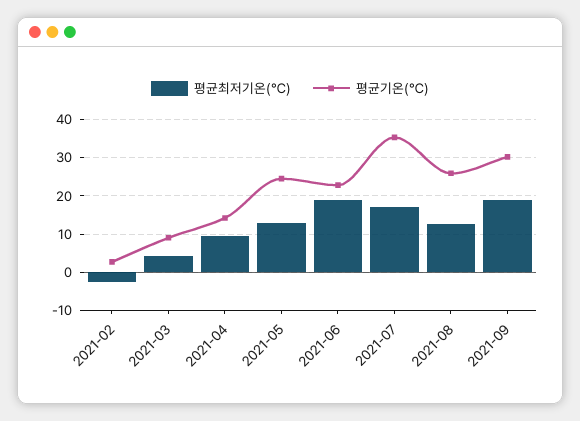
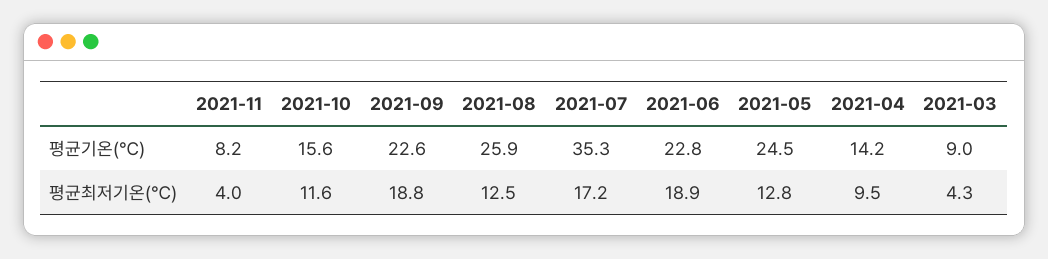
평균최저기온(℃), 2021-02: -2 -> none
평균기온(℃), 2021-02: 2 -> none
평균기온(℃), 2021-09: 30 -> 22.6
평균기온(℃), 2021-11: none -> 8.2
평균기온(℃), 2021-10: none -> 15.6
평균최저기온(℃), 2021-11: none -> 4
평균최저기온(℃), 2021-10: none -> 11.6

